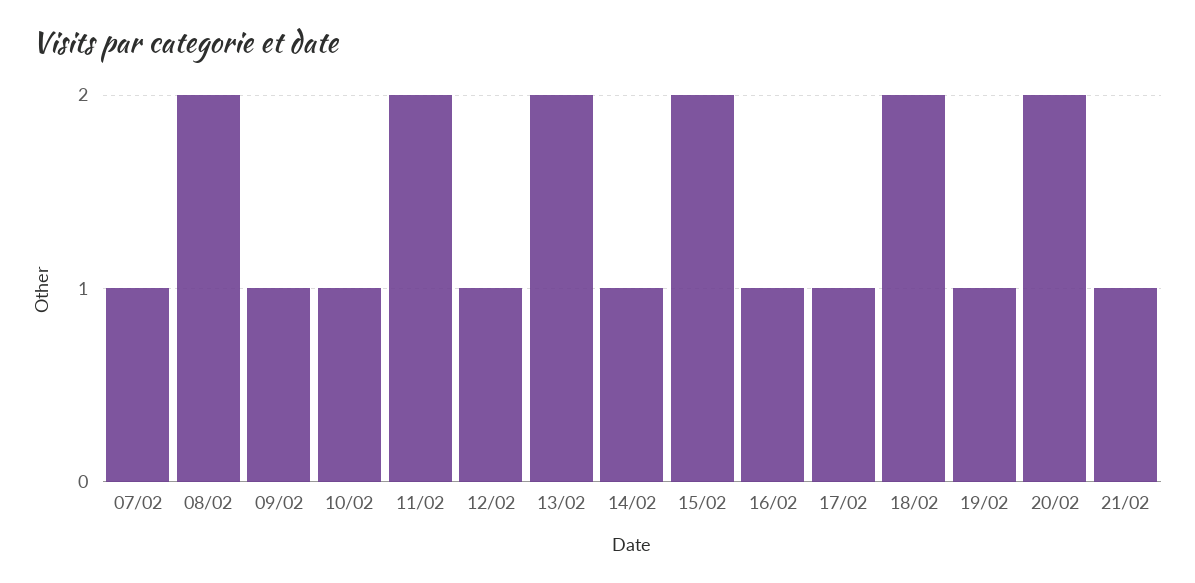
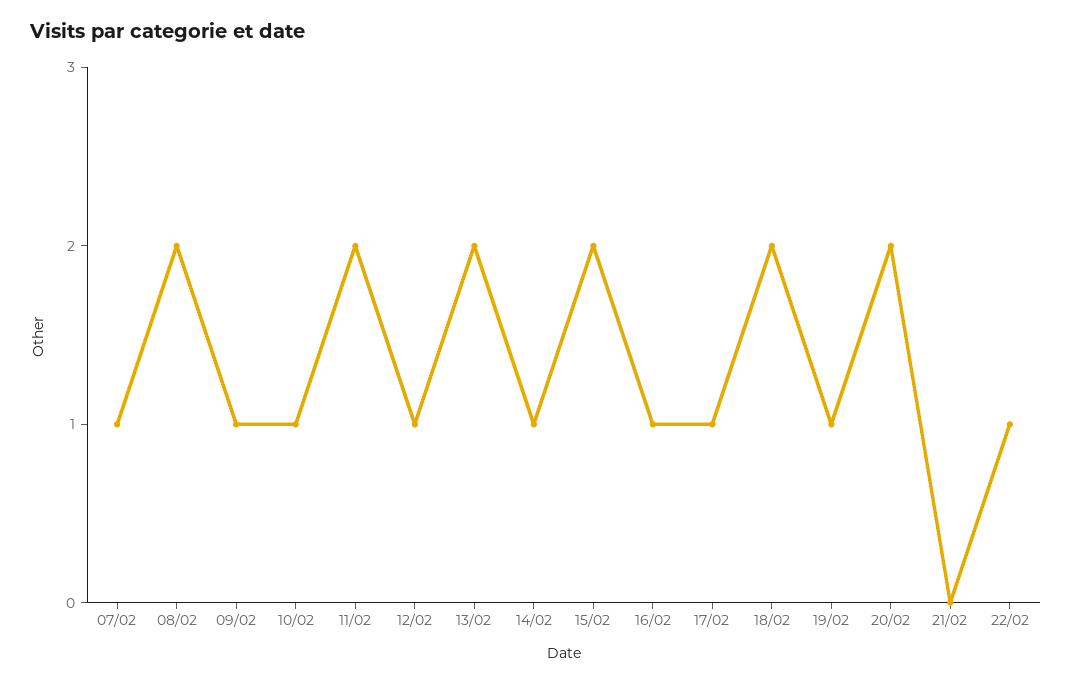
21/02: 1 -> 0
22/02: none -> 1

